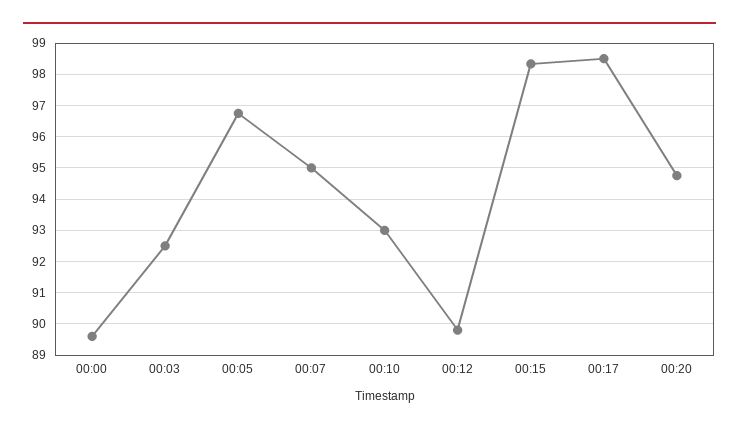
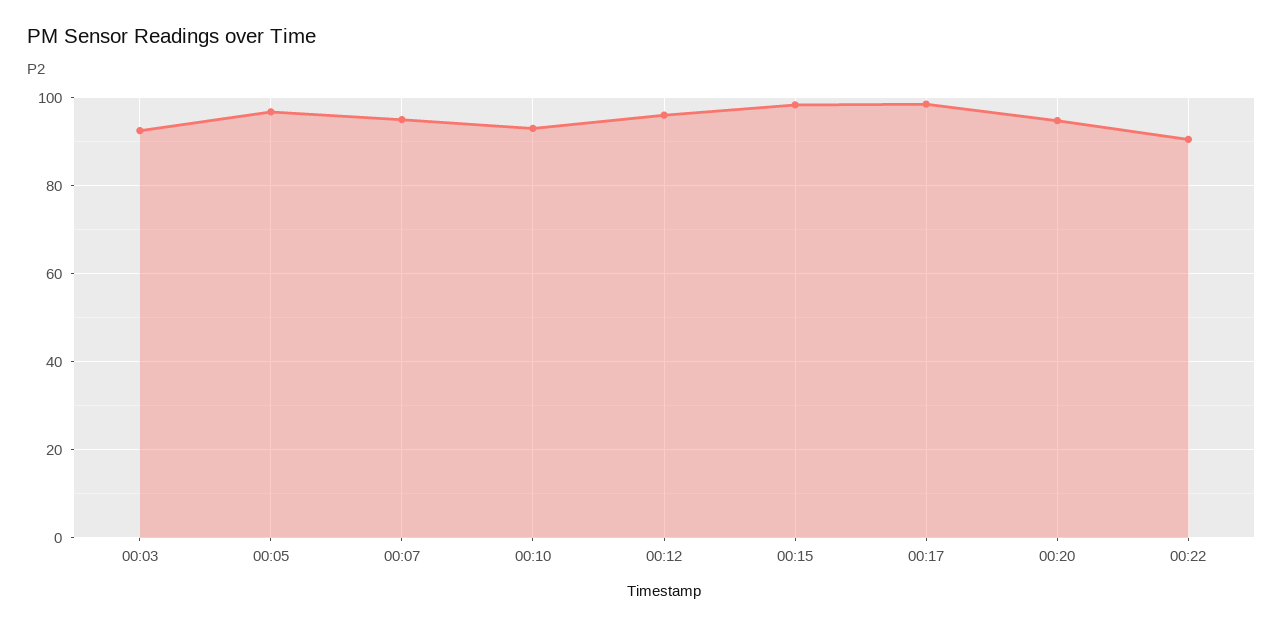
00:00: 89.6 -> none
00:12: 89.8 -> 96
00:22: none -> 90

